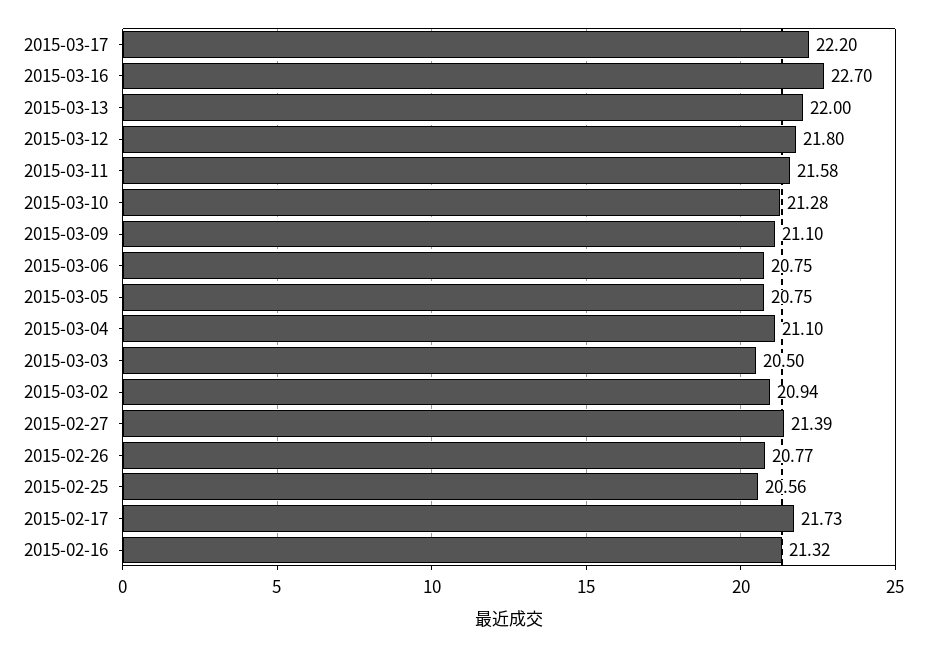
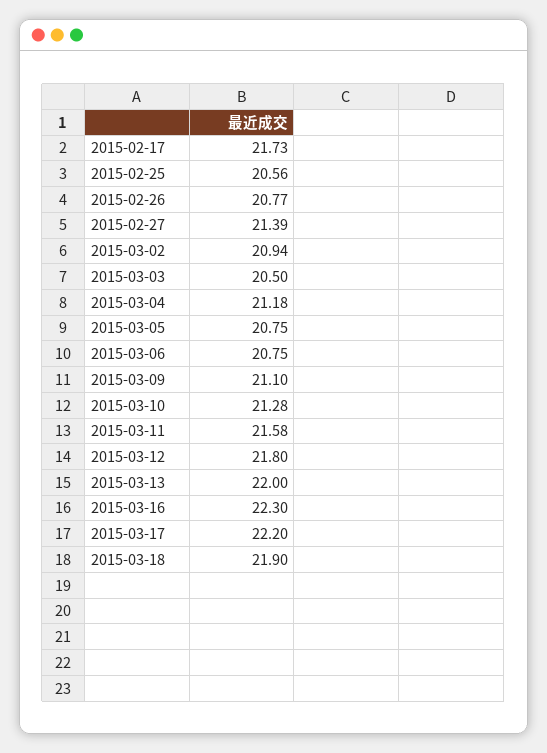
2015-03-16: 22.7 -> 22.3
2015-03-04: 21.1 -> 21.18
2015-02-16: 21.32 -> none
2015-03-18: none -> 21.9

